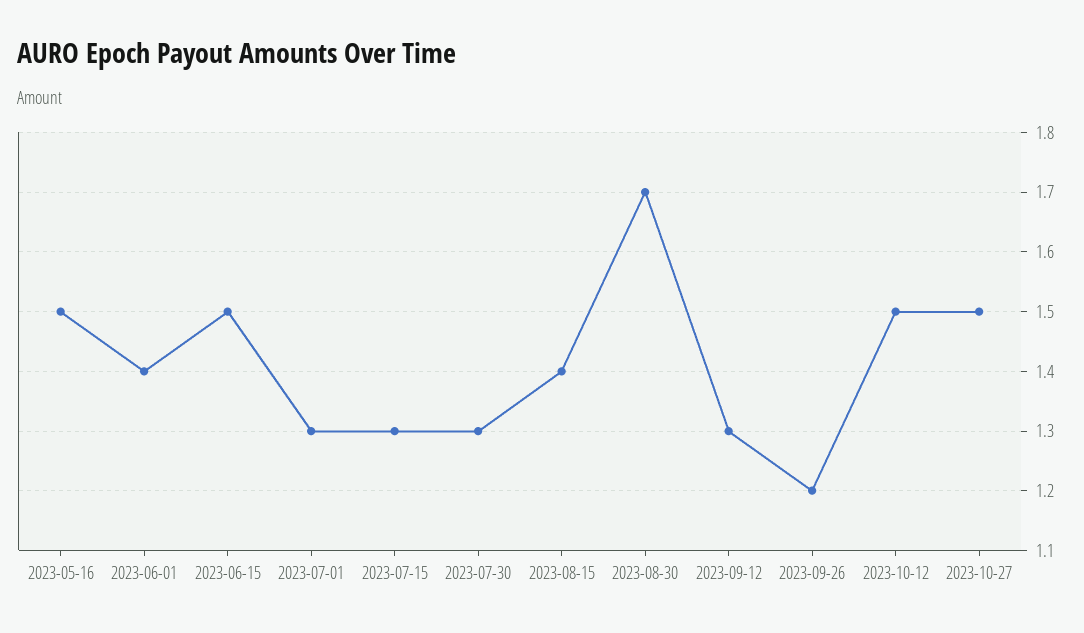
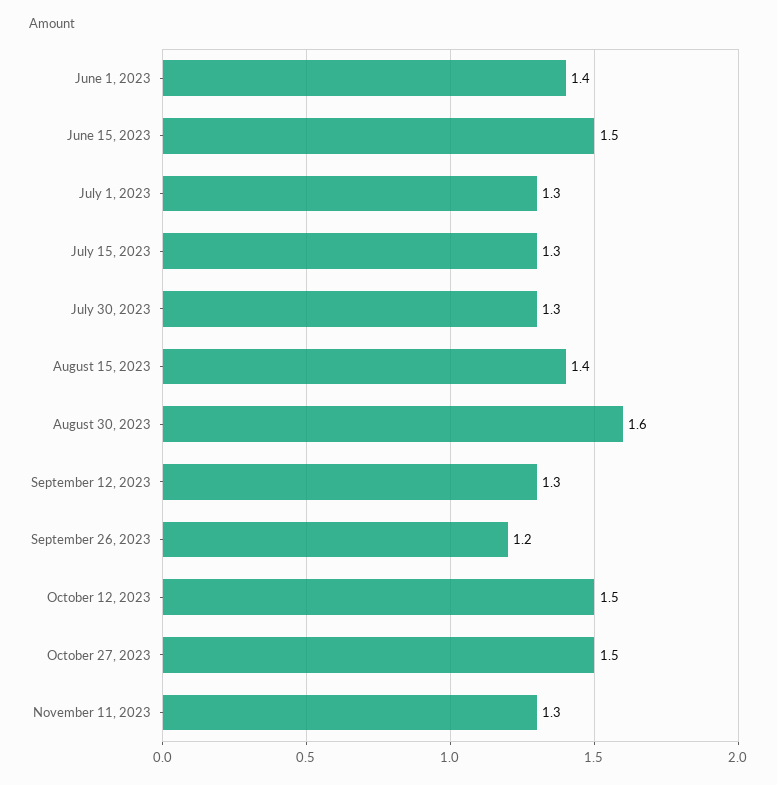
2023-05-16: 1.5 -> none
2023-08-30: 1.7 -> 1.6
November 11, 2023: none -> 1.3

